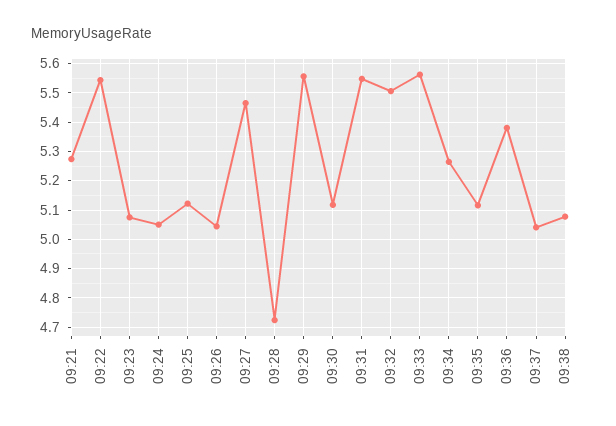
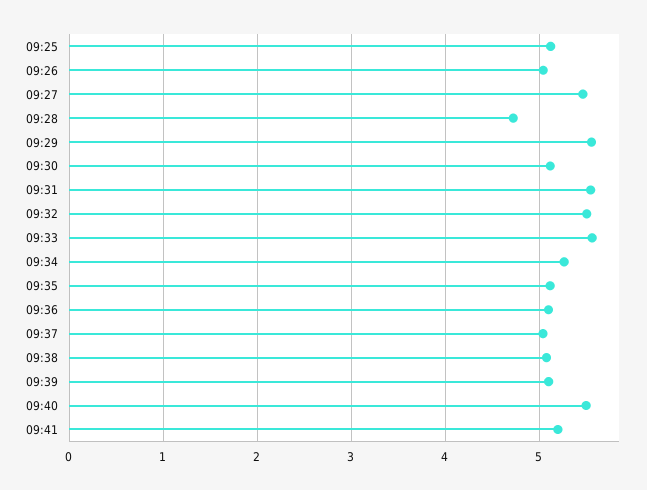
09:21: 5.275 -> none
09:22: 5.55 -> none
09:23: 5.075 -> none
09:24: 5.05 -> none
09:36: 5.375 -> 5.1
09:39: none -> 5.1
09:40: none -> 5.5
09:41: none -> 5.2

